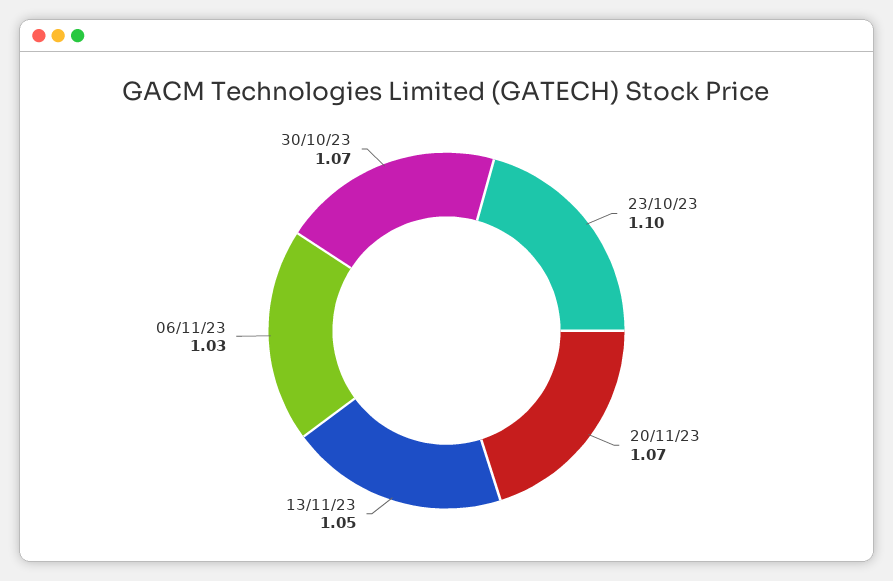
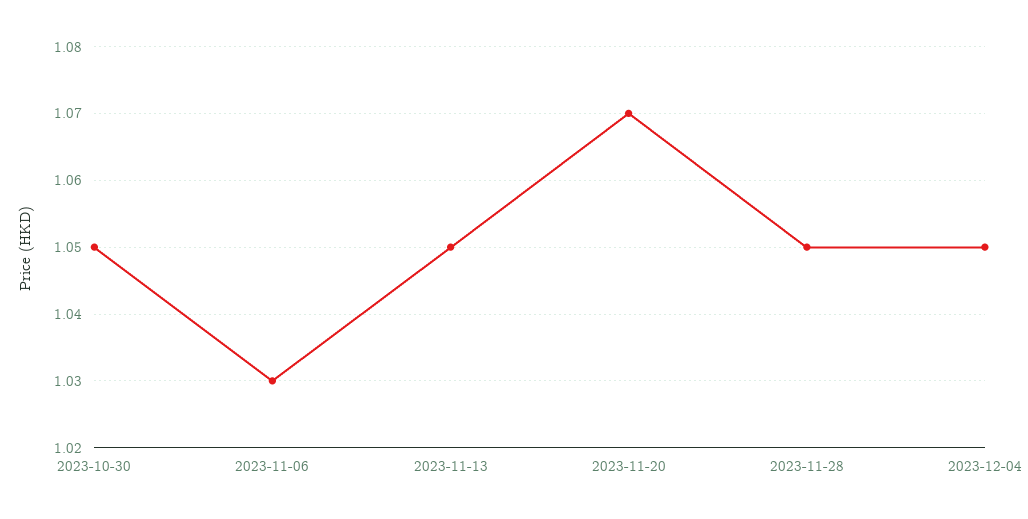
23/10/23: 1.1 -> none
30/10/23: 1.07 -> 1.05
2023-11-28: none -> 1.05
2023-12-04: none -> 1.05

